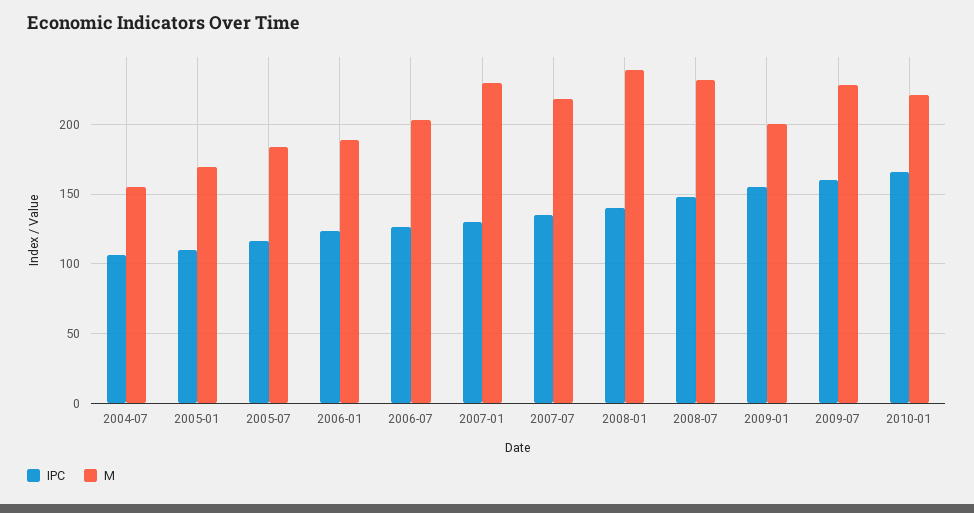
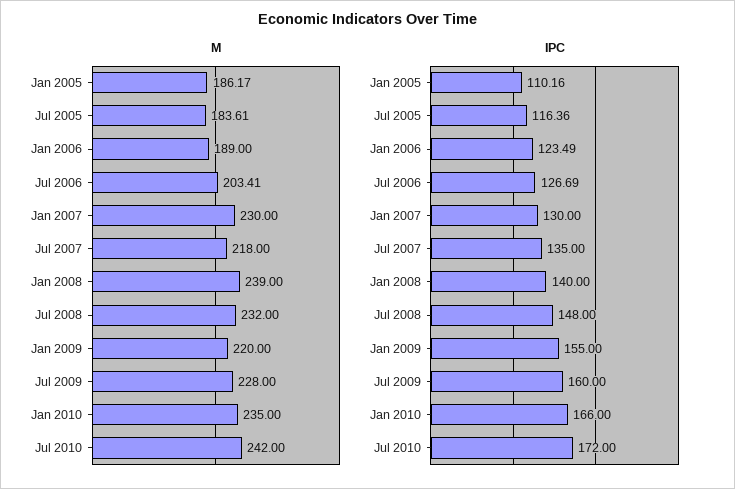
IPC, 2004-07: 105 -> none
M, 2004-07: 155 -> none
M, 2005-01: 170 -> 186.17
M, 2009-01: 200 -> 220
M, 2010-01: 220 -> 235
M, Jul 2010: none -> 242
IPC, Jul 2010: none -> 172

